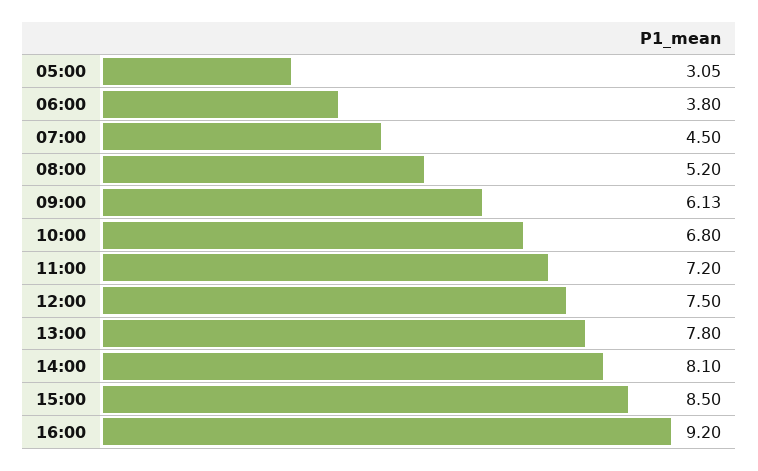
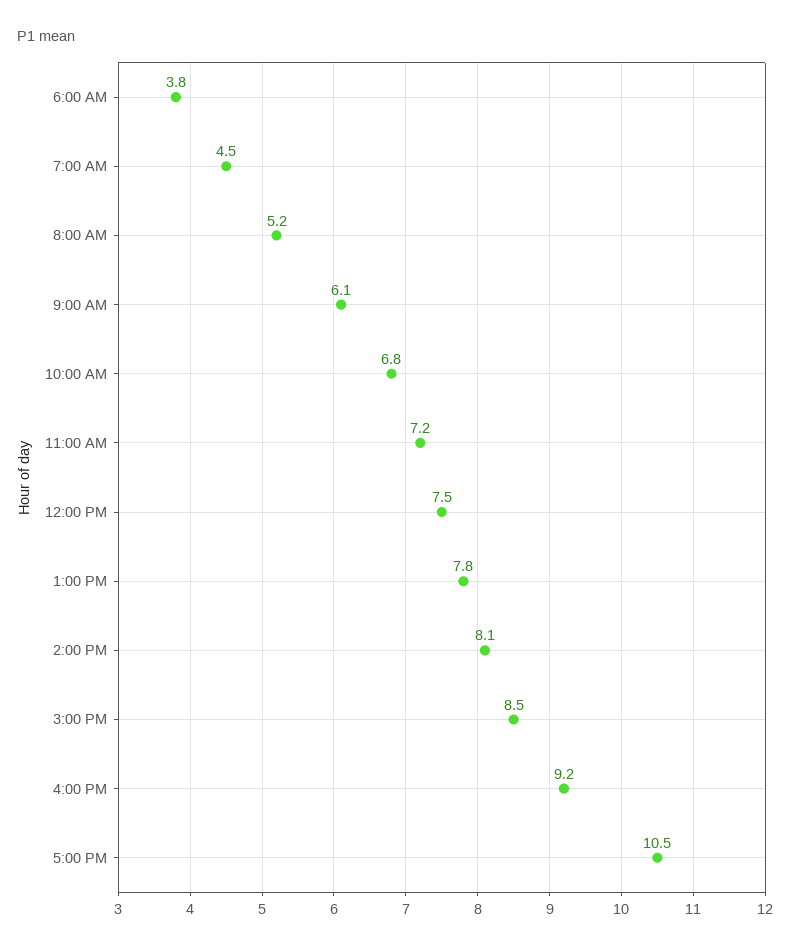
05:00: 3.05 -> none
09:00: 6.13 -> 6.1
5:00 PM: none -> 10.5

